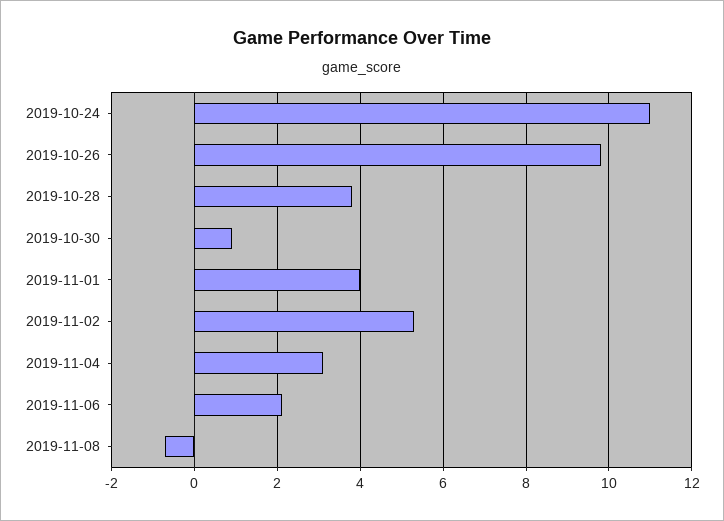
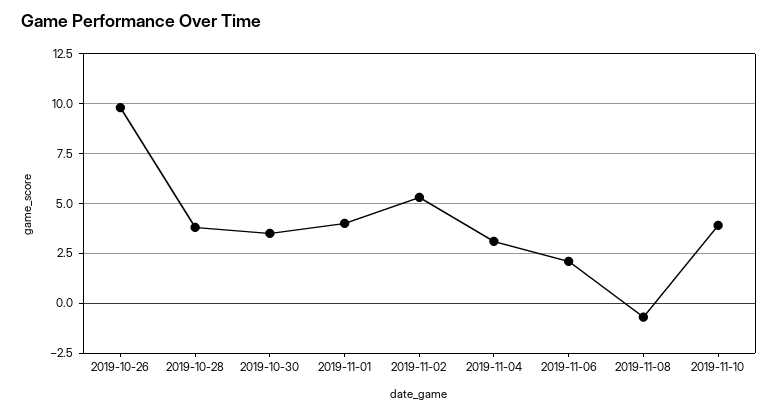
2019-10-24: 11 -> none
2019-10-30: 1 -> 3.5
2019-11-10: none -> 4

